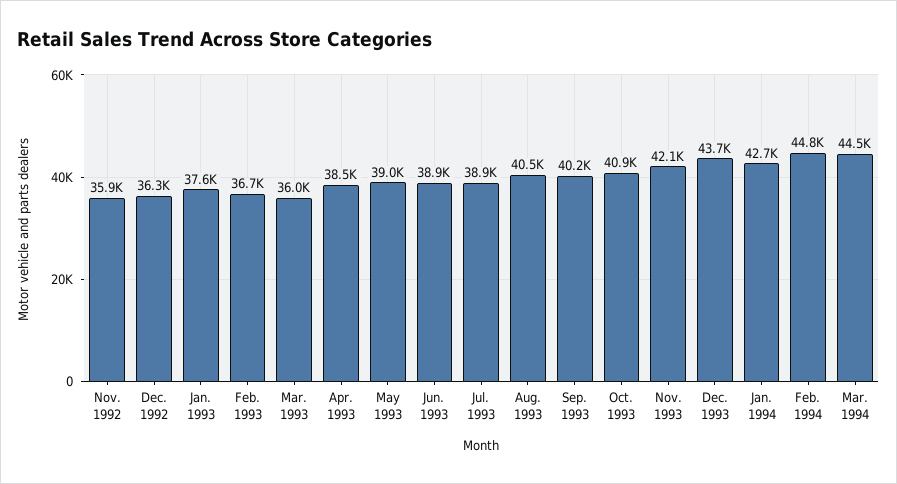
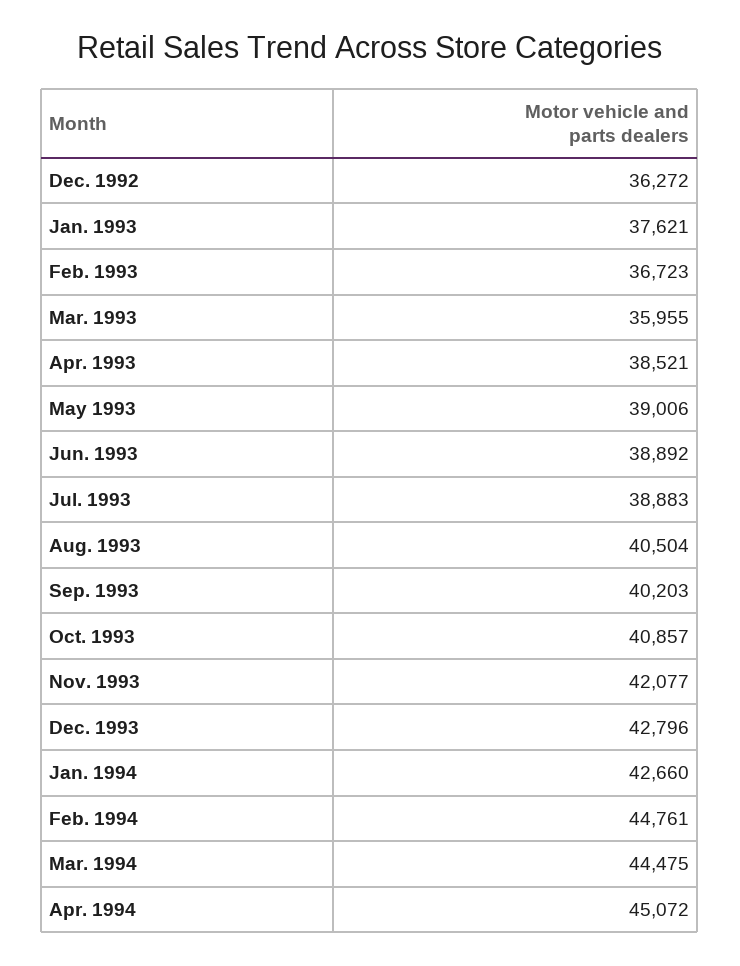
Nov. 1992: 35900 -> none
Dec. 1993: 43700 -> 42796
Apr. 1994: none -> 45072

